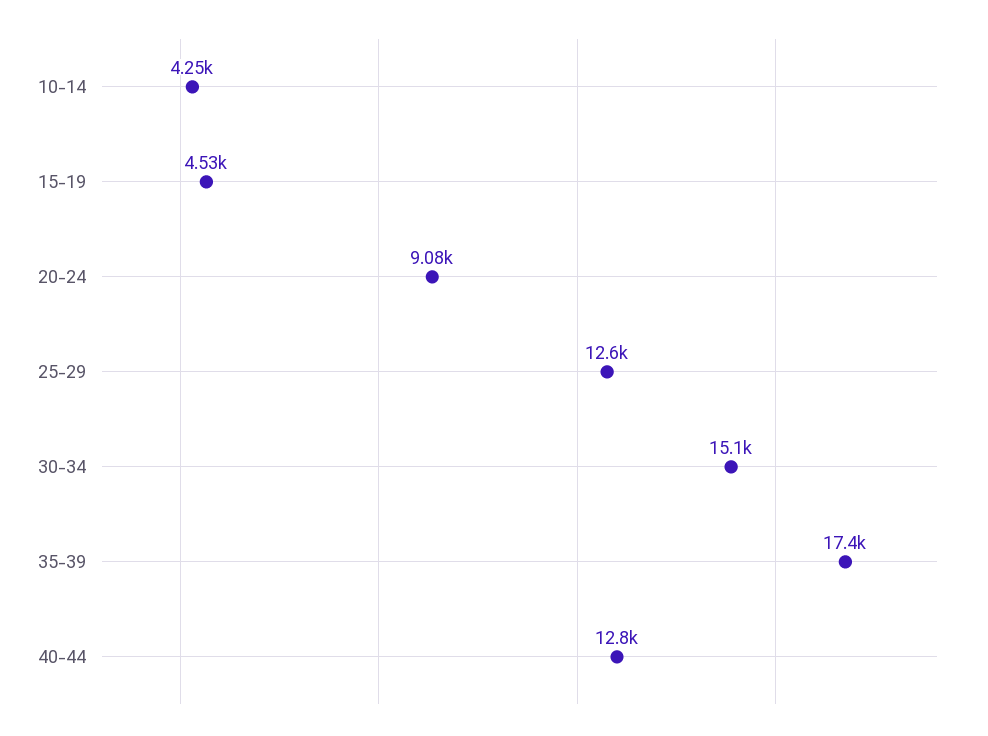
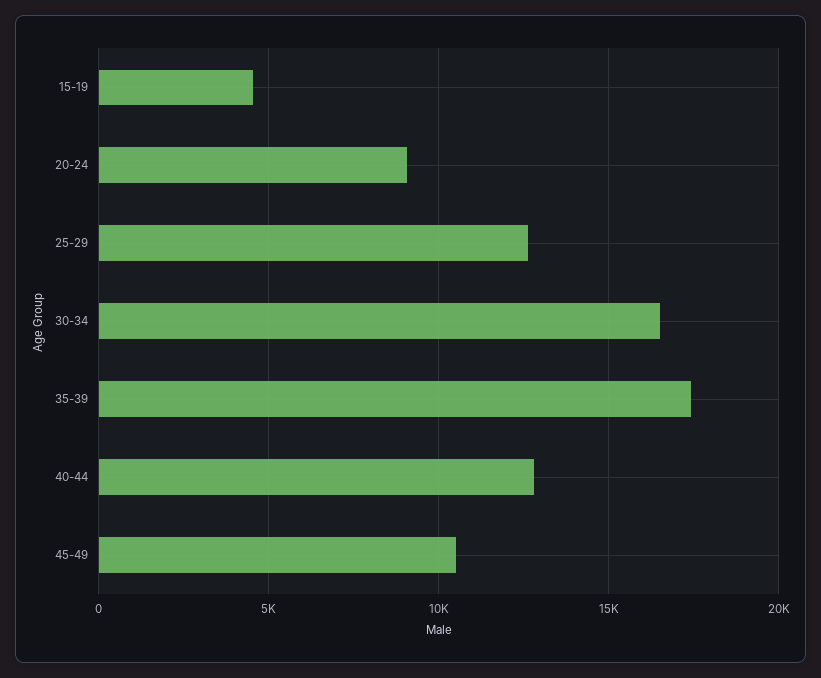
10-14: 4250 -> none
30-34: 15100 -> 16500
45-49: none -> 10500

